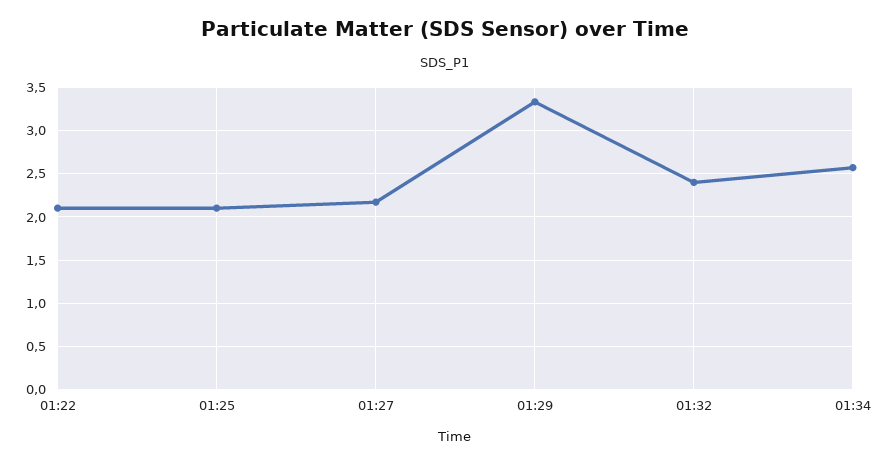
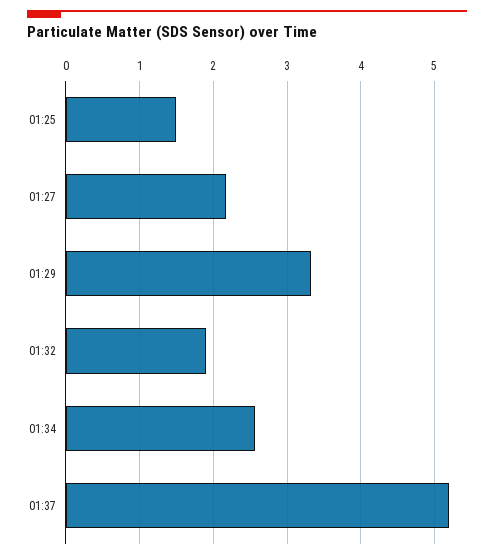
01:22: 2.1 -> none
01:25: 2.1 -> 1.5
01:32: 2.4 -> 1.9
01:37: none -> 5.2

